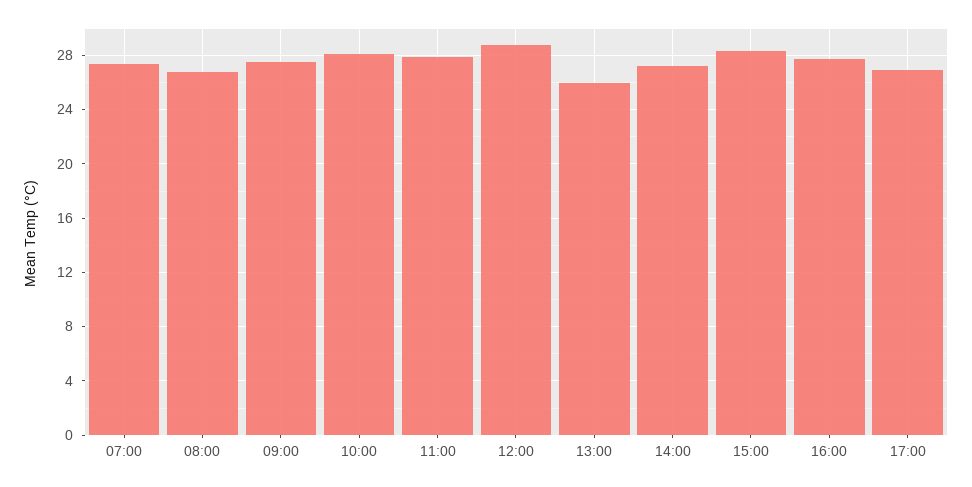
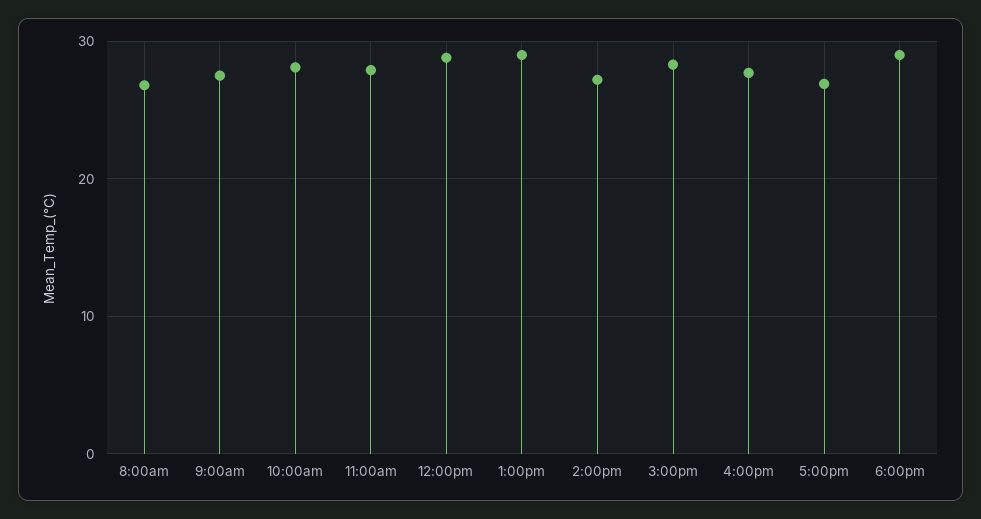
07:00: 27.5 -> none
13:00: 26 -> 29
6:00pm: none -> 29

